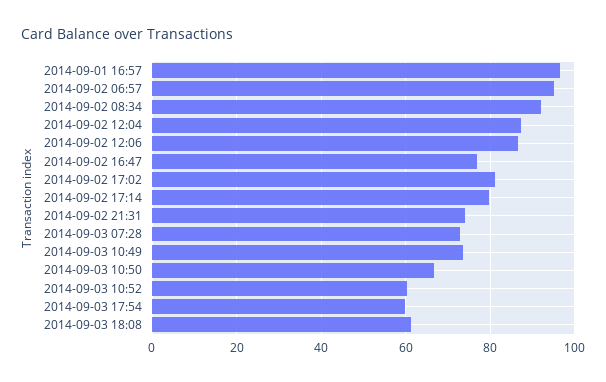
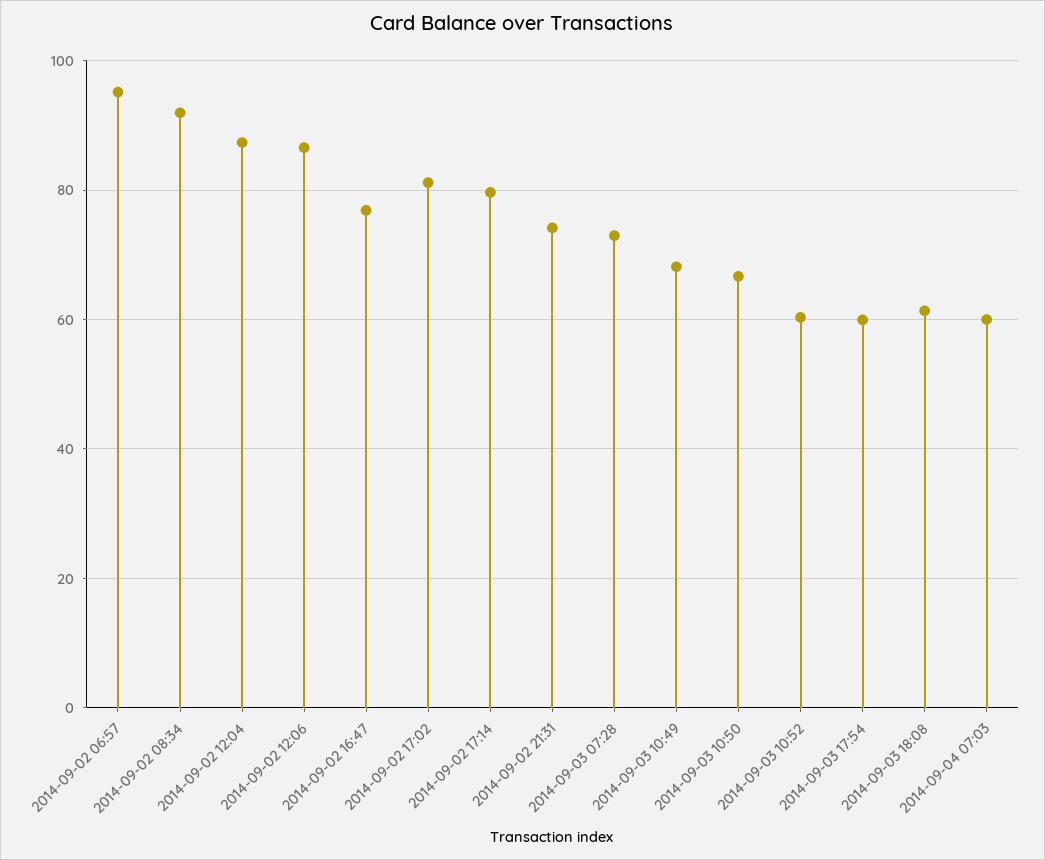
2014-09-01 16:57: 96 -> none
2014-09-03 10:49: 74 -> 68
2014-09-04 07:03: none -> 60

